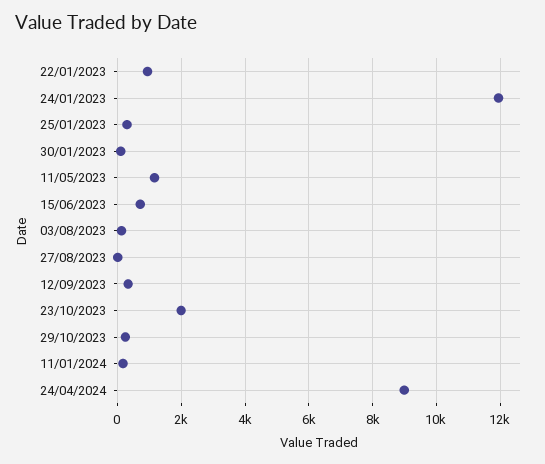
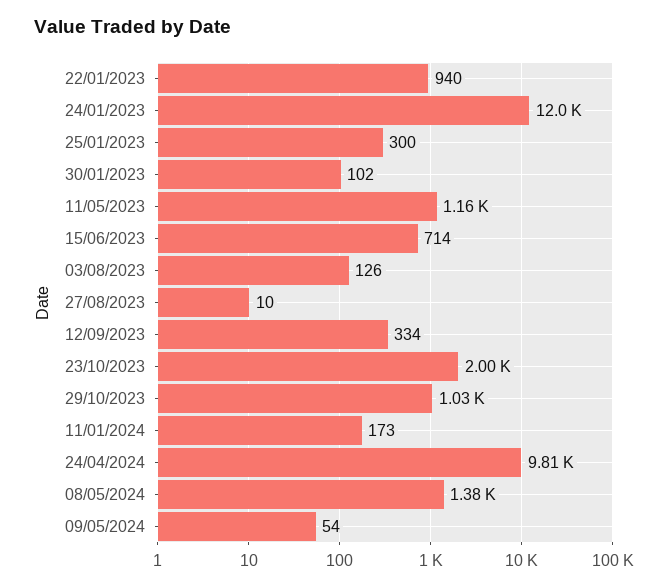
29/10/2023: 200 -> 1030
24/04/2024: 9000 -> 9810
08/05/2024: none -> 1380
09/05/2024: none -> 54

